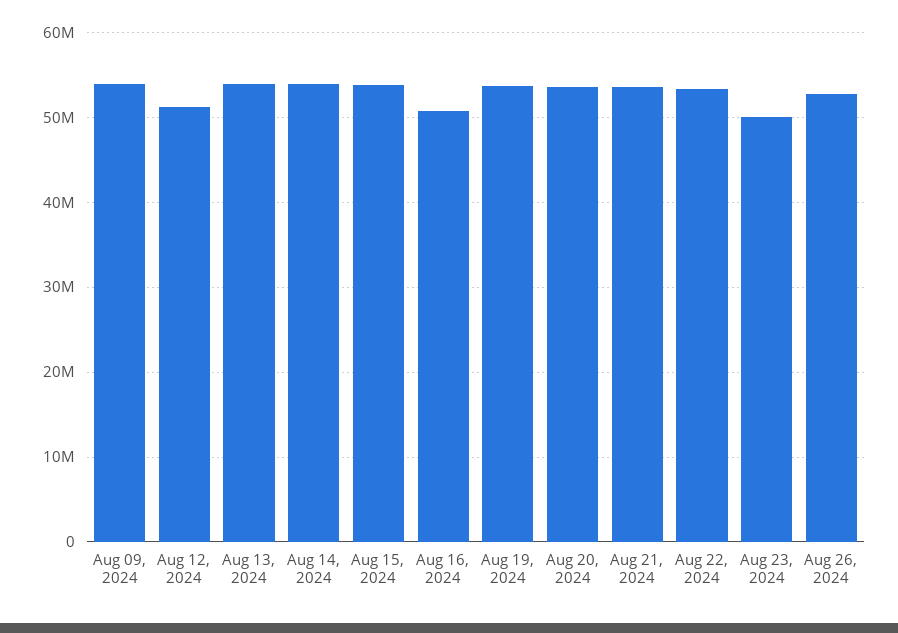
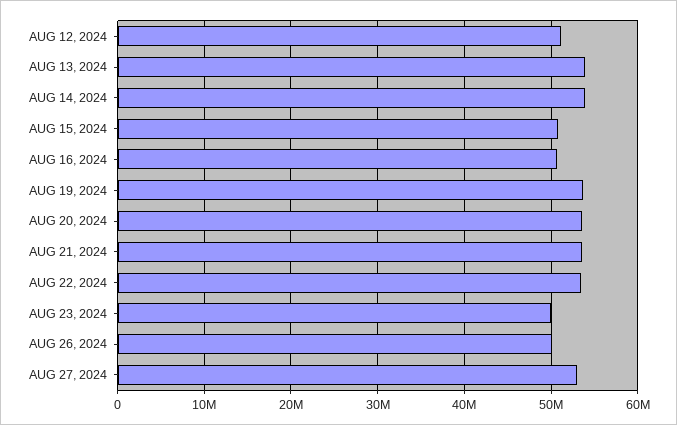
Aug 09, 2024: 54000000 -> none
Aug 15, 2024: 54000000 -> 51000000
Aug 26, 2024: 53000000 -> 50000000
AUG 27, 2024: none -> 53000000

